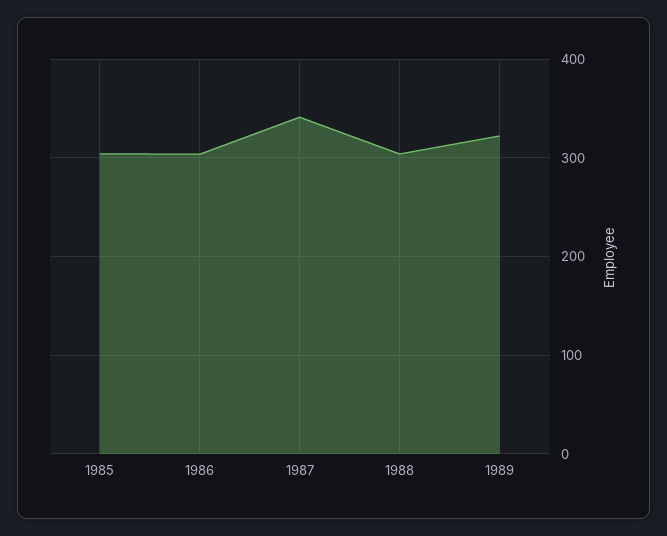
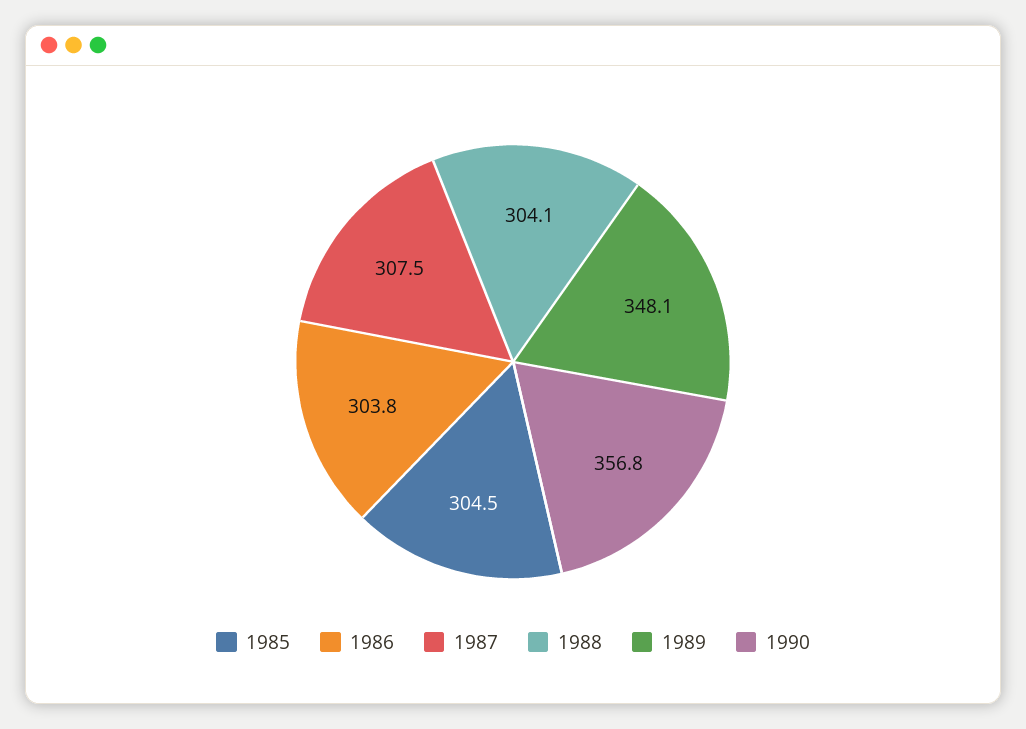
1987: 340 -> 307.5
1989: 320 -> 348.1
1990: none -> 356.8

